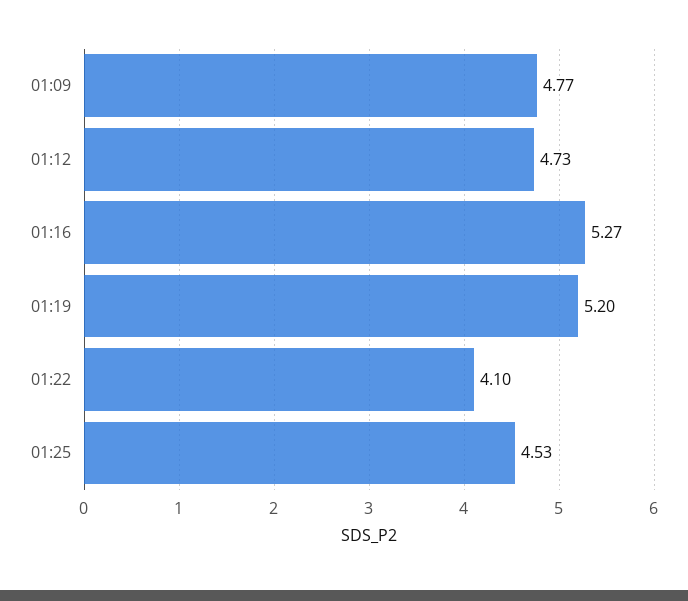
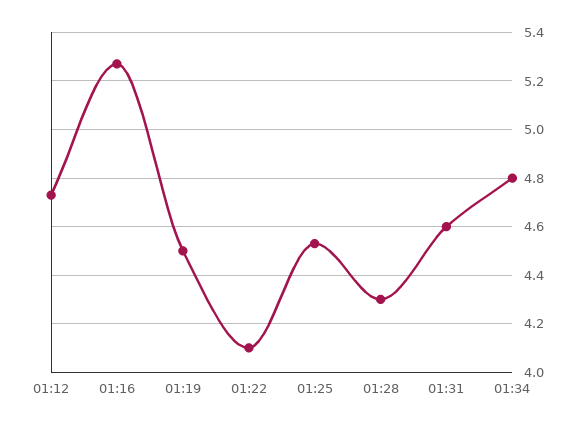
01:09: 4.77 -> none
01:19: 5.2 -> 4.5
01:28: none -> 4.3
01:31: none -> 4.6
01:34: none -> 4.8

